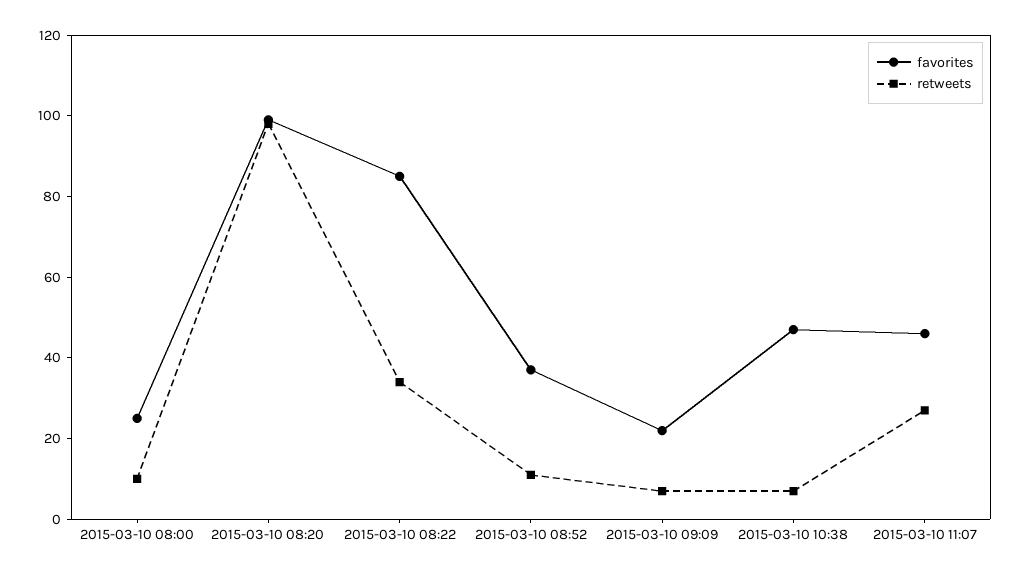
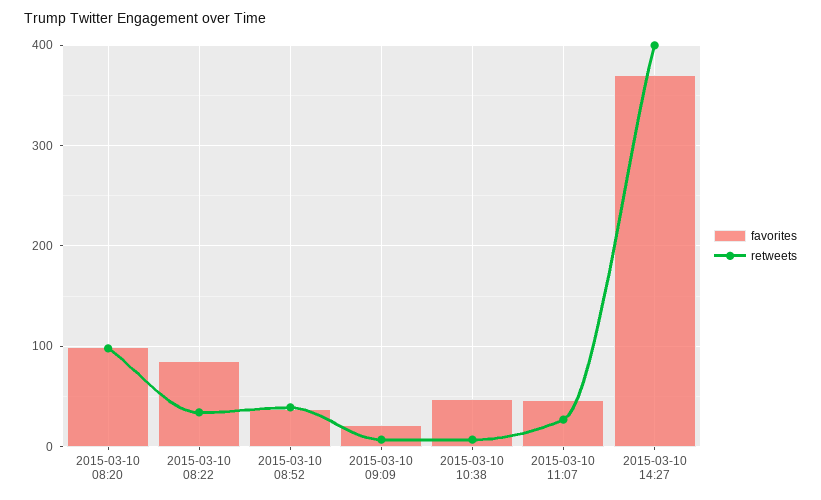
favorites, 2015-03-10 08:00: 25 -> none
retweets, 2015-03-10 08:00: 10 -> none
retweets, 2015-03-10 08:52: 10 -> 40
favorites, 2015-03-10 14:27: none -> 370
retweets, 2015-03-10 14:27: none -> 400

